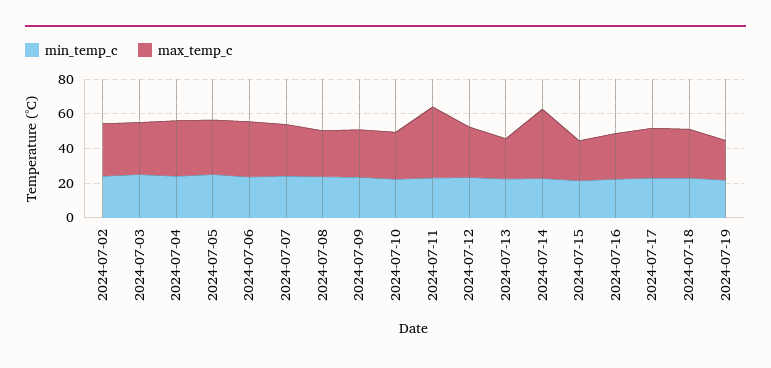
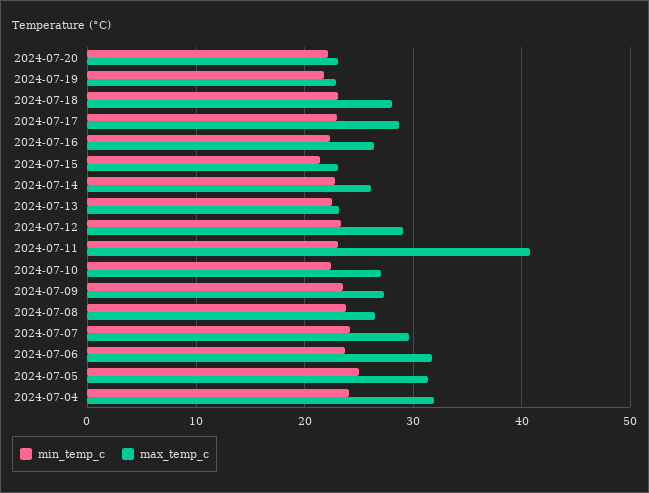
min_temp_c, 2024-07-02: 25 -> none
max_temp_c, 2024-07-02: 30 -> none
min_temp_c, 2024-07-03: 25 -> none
max_temp_c, 2024-07-03: 30 -> none
max_temp_c, 2024-07-14: 40 -> 26
min_temp_c, 2024-07-20: none -> 22
max_temp_c, 2024-07-20: none -> 23

